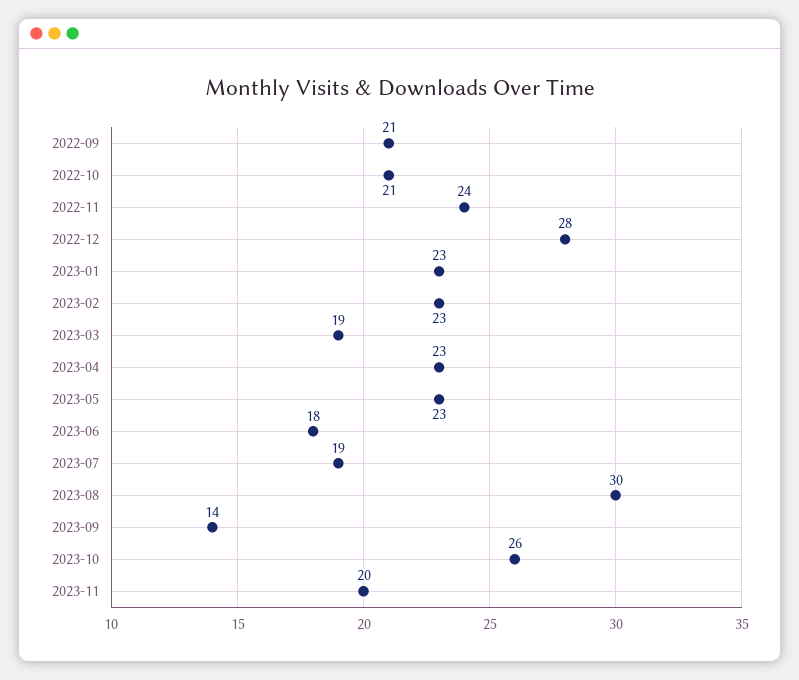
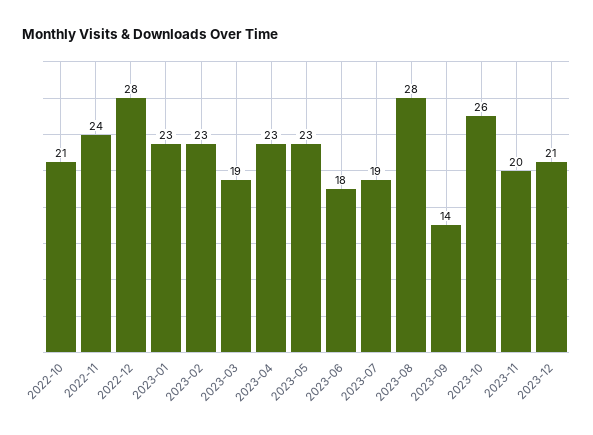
2022-09: 21 -> none
2023-08: 30 -> 28
2023-12: none -> 21

